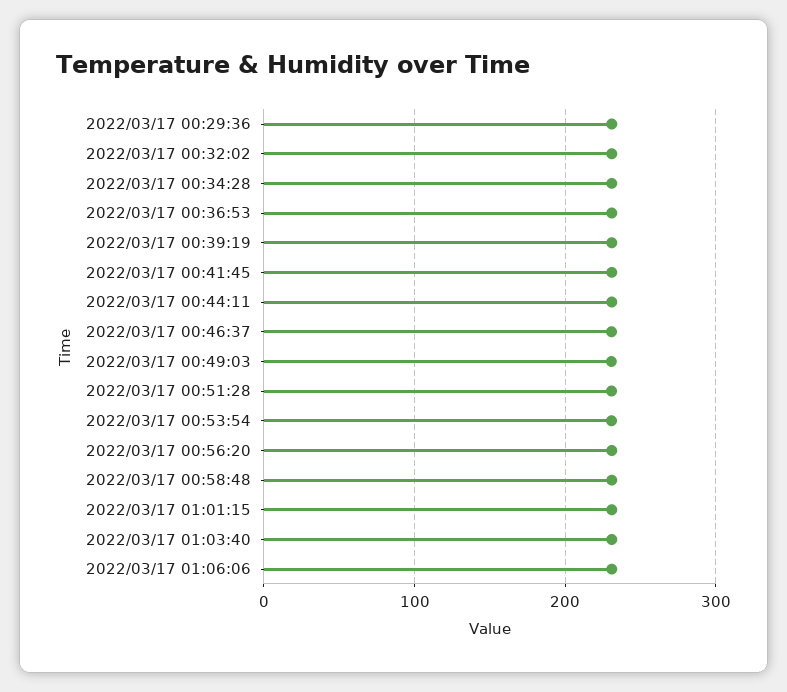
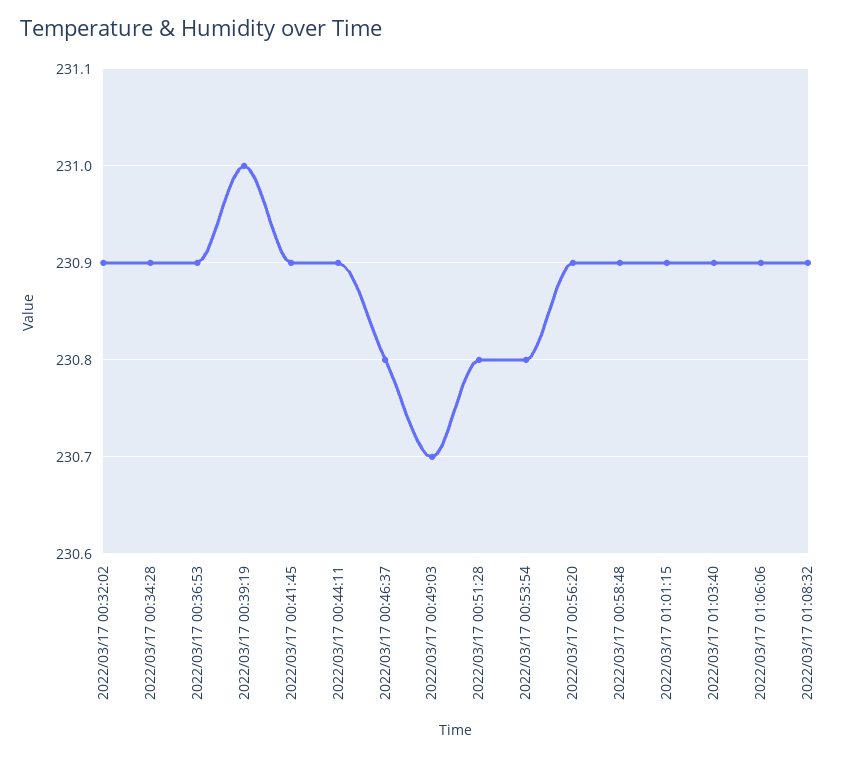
2022/03/17 00:29:36: 230 -> none
2022/03/17 01:08:32: none -> 230.9

